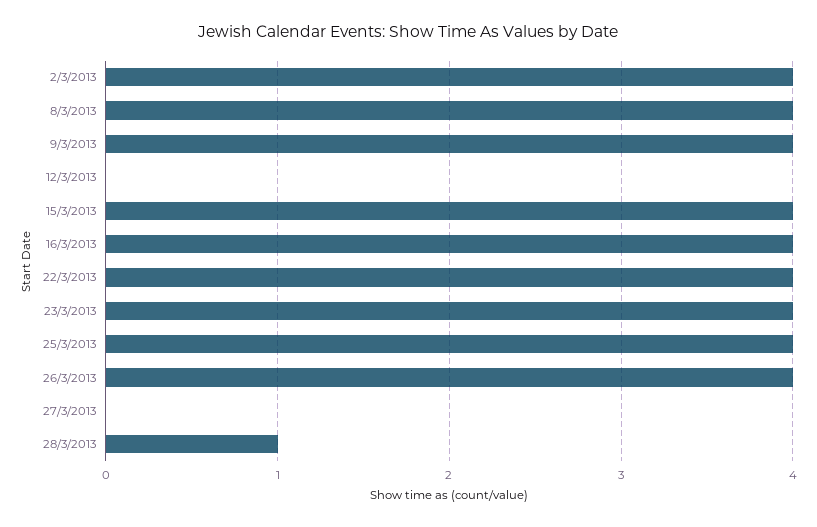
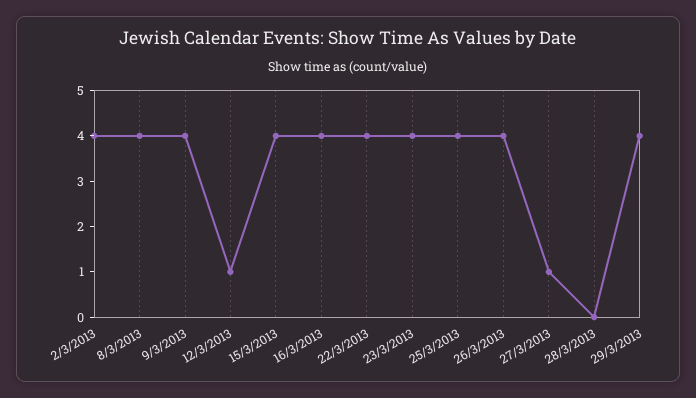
12/3/2013: 0 -> 1
27/3/2013: 0 -> 1
28/3/2013: 1 -> 0
29/3/2013: none -> 4

